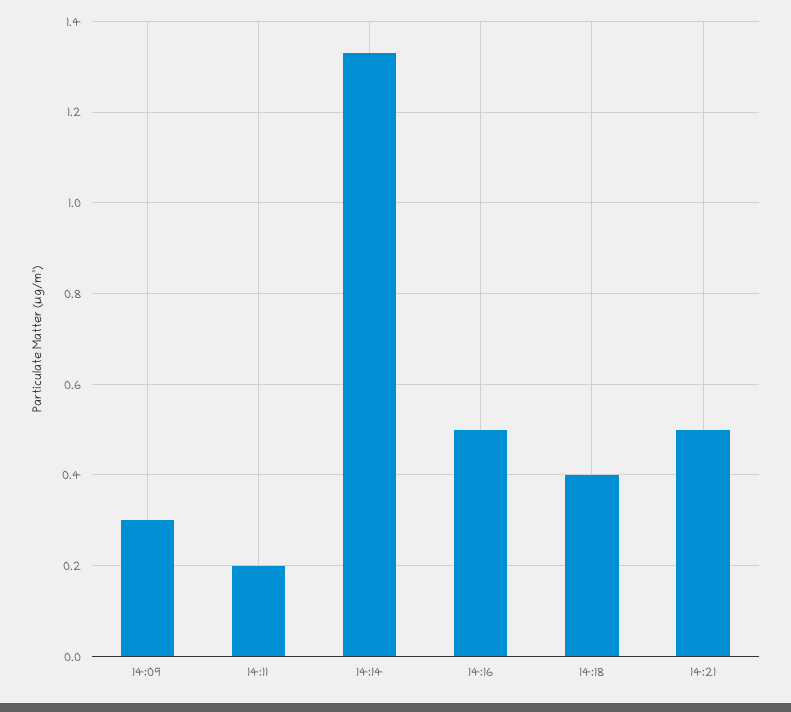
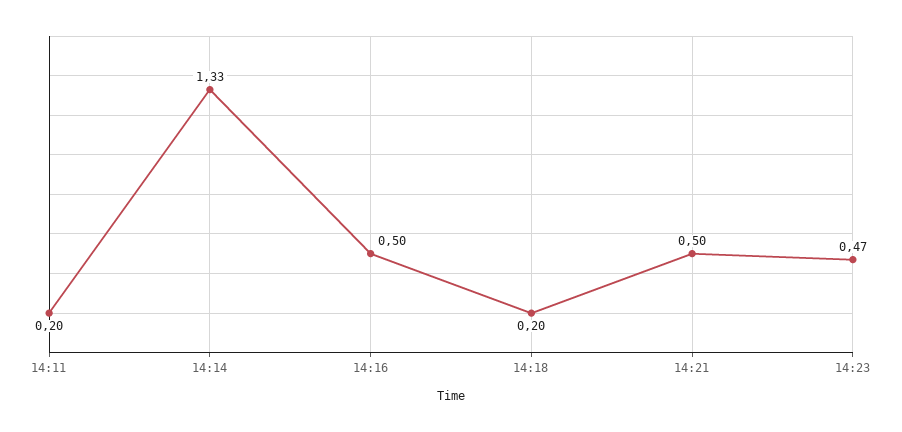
14:09: 0.3 -> none
14:18: 0.4 -> 0.2
14:23: none -> 0.47

